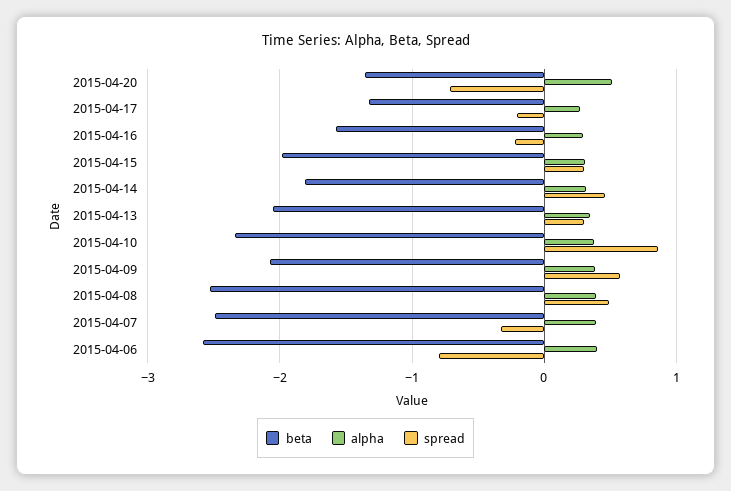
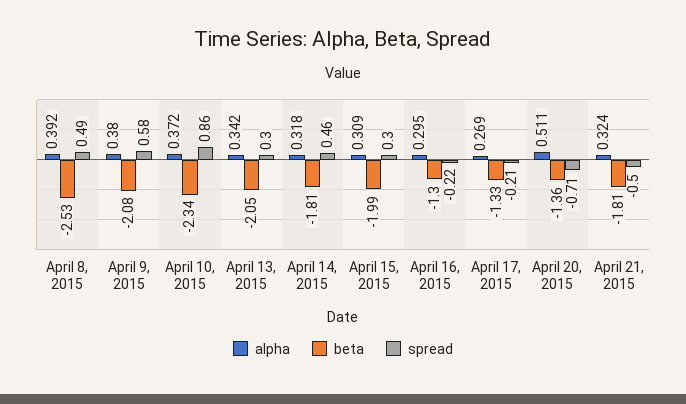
beta, 2015-04-16: -1.6 -> -1.3
beta, 2015-04-07: -2.5 -> none
alpha, 2015-04-07: 0.4 -> none
spread, 2015-04-07: -0.3 -> none
beta, 2015-04-06: -2.6 -> none
alpha, 2015-04-06: 0.4 -> none
spread, 2015-04-06: -0.8 -> none
alpha, April 21, 2015: none -> 0.324
beta, April 21, 2015: none -> -1.81
spread, April 21, 2015: none -> -0.5

